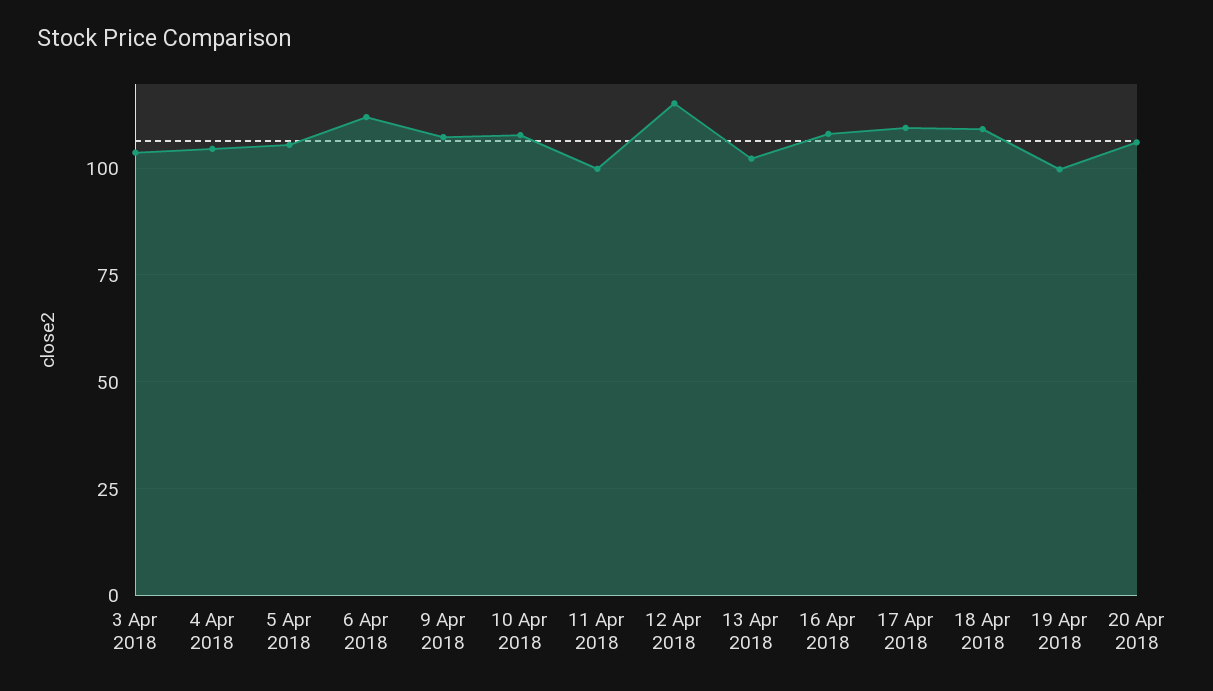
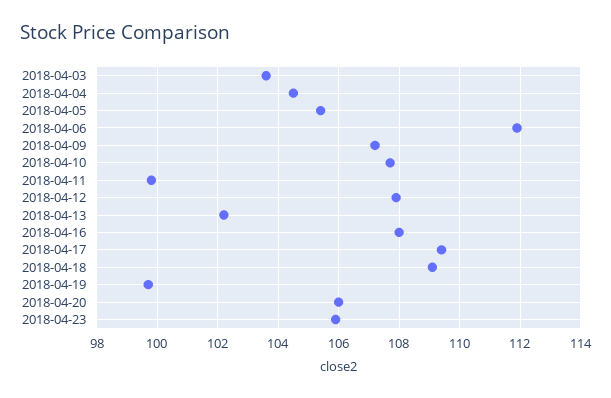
12 Apr 2018: 115 -> 108
2018-04-23: none -> 106

